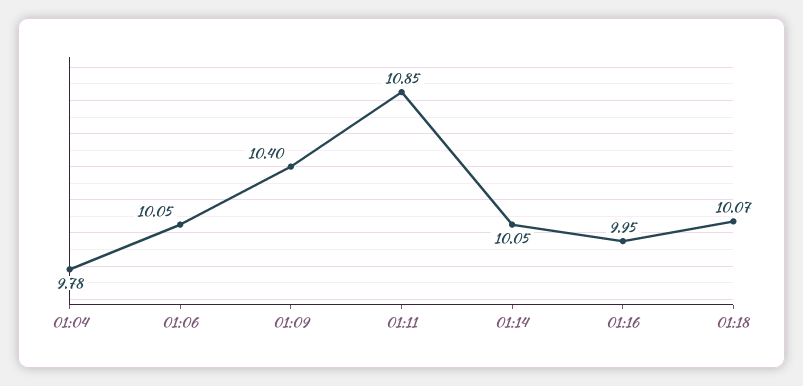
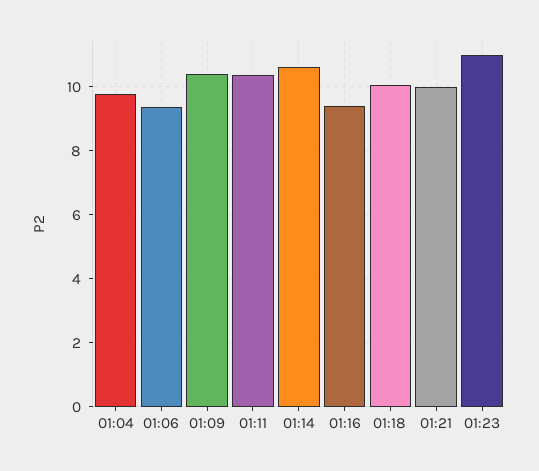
01:06: 10.05 -> 9.4
01:11: 10.85 -> 10.4
01:14: 10.05 -> 10.6
01:16: 9.95 -> 9.4
01:21: none -> 10
01:23: none -> 11

